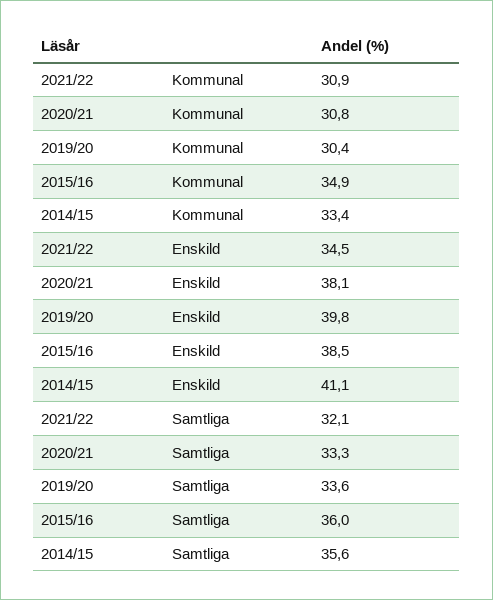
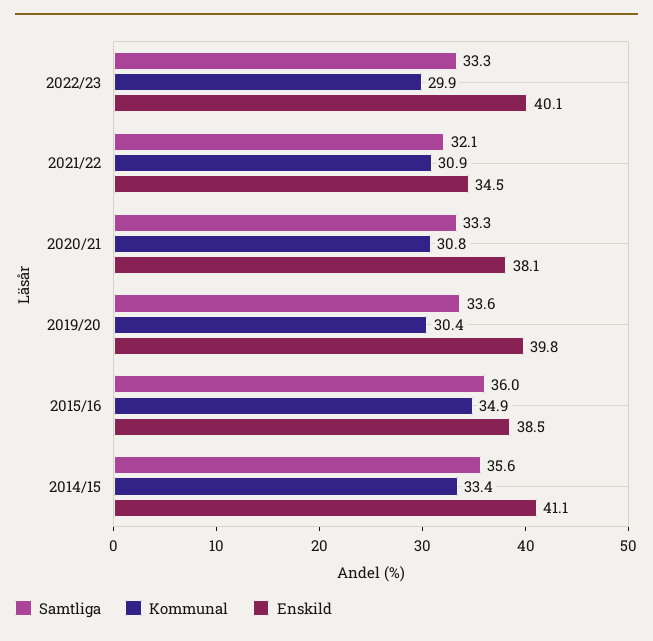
Samtliga, 2022/23: none -> 33.3
Kommunal, 2022/23: none -> 29.9
Enskild, 2022/23: none -> 40.1

